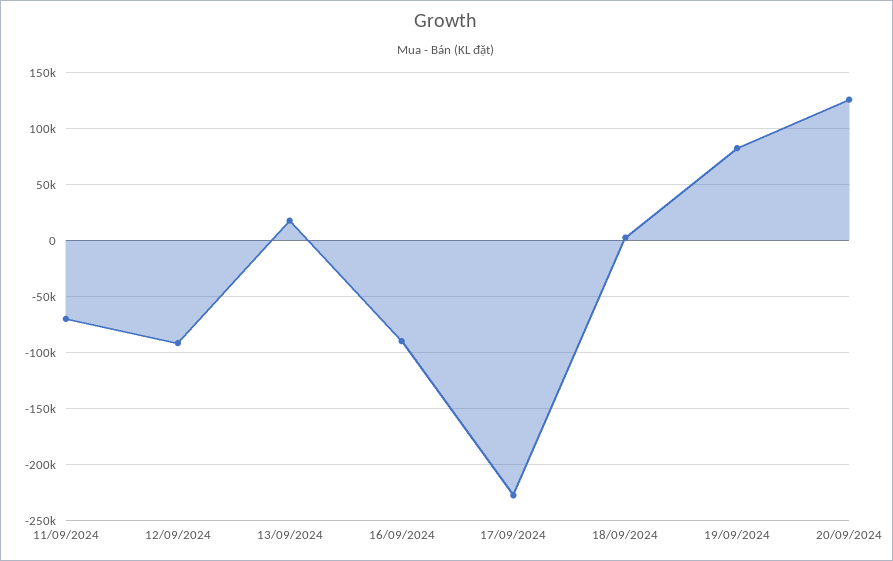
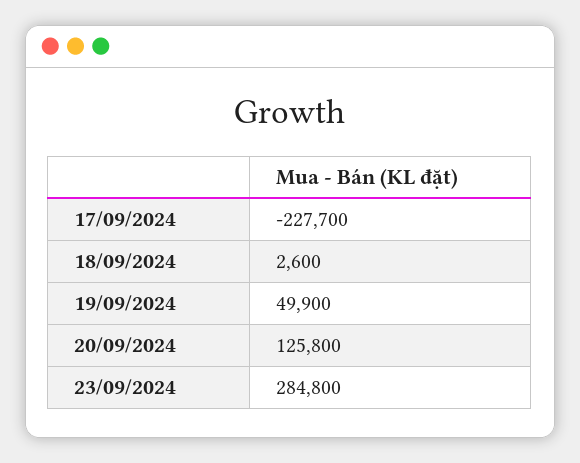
11/09/2024: -70000 -> none
12/09/2024: -90000 -> none
13/09/2024: 20000 -> none
16/09/2024: -90000 -> none
19/09/2024: 80000 -> 49900
23/09/2024: none -> 284800

